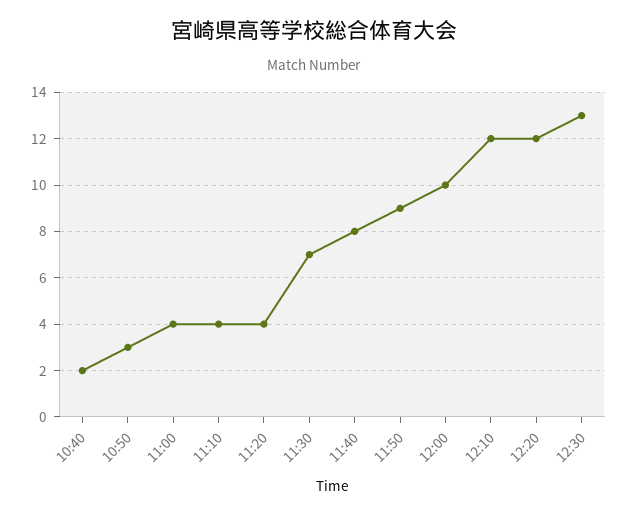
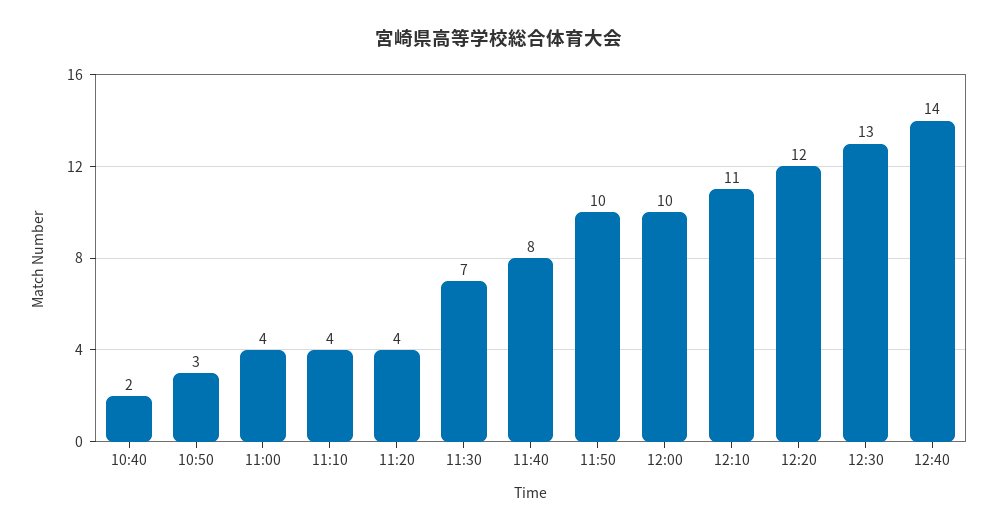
11:50: 9 -> 10
12:10: 12 -> 11
12:40: none -> 14

